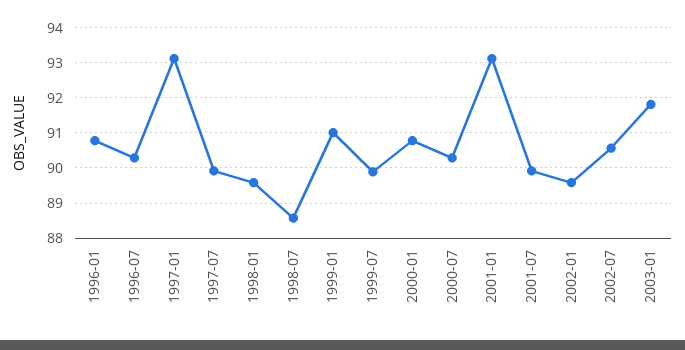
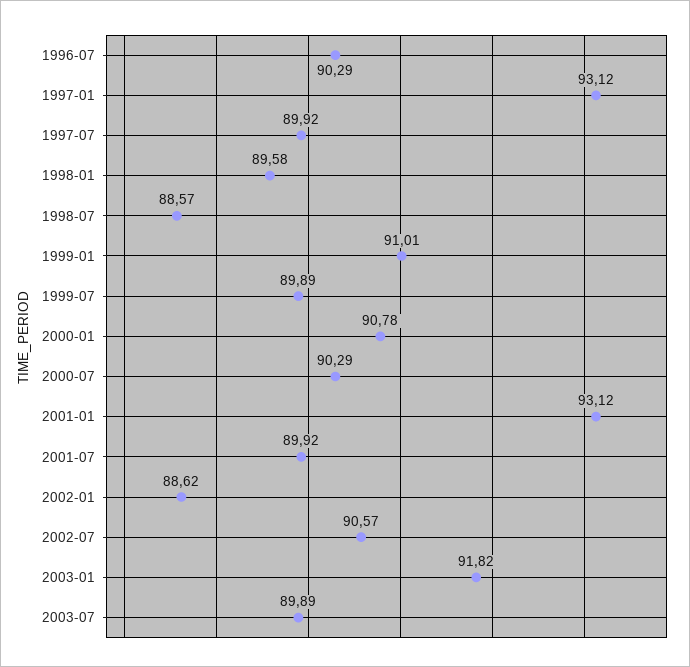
1996-01: 90.8 -> none
2002-01: 89.6 -> 88.62
2003-07: none -> 89.89

